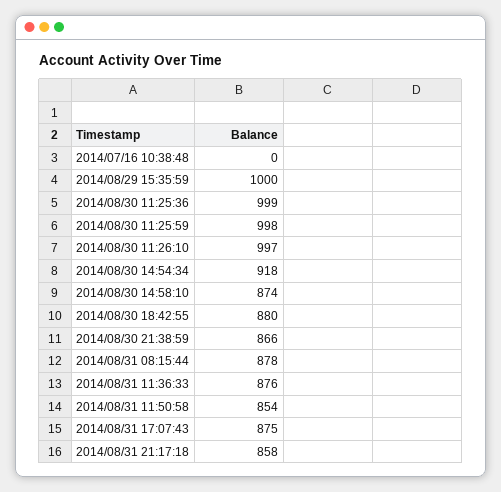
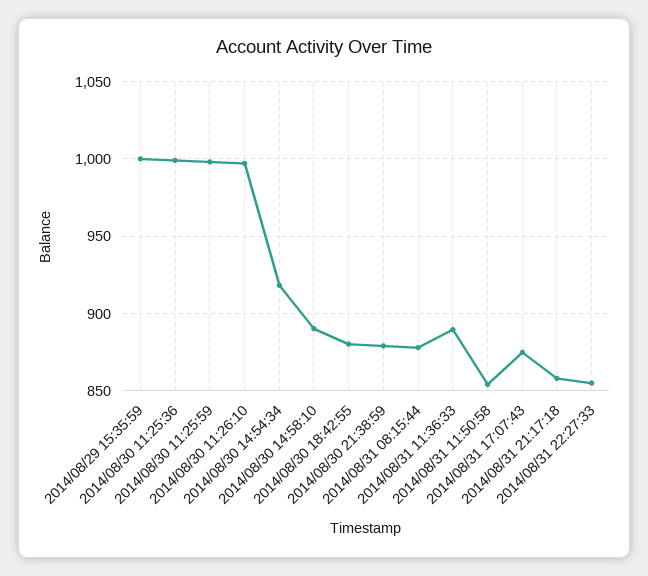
2014/07/16 10:38:48: 0 -> none
2014/08/30 14:58:10: 874 -> 890
2014/08/30 21:38:59: 866 -> 880
2014/08/31 11:36:33: 876 -> 890
2014/08/31 22:27:33: none -> 855

